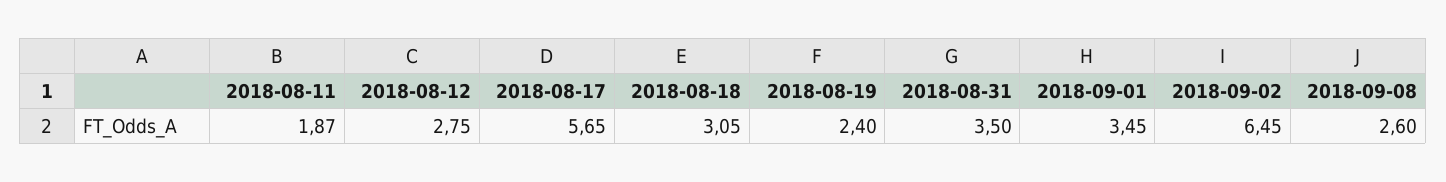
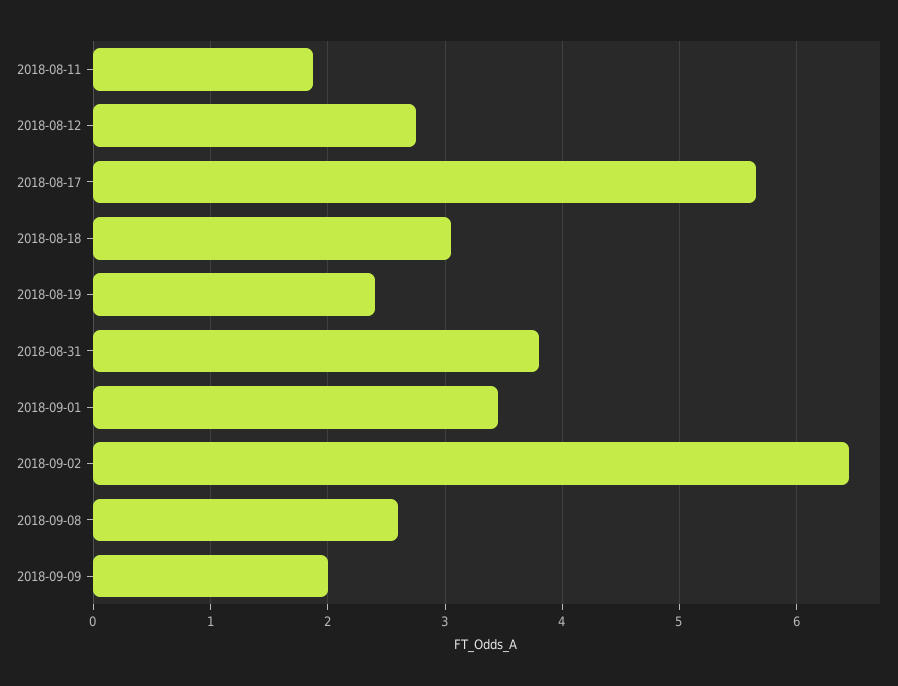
2018-08-31: 3.5 -> 3.8
2018-09-09: none -> 2

